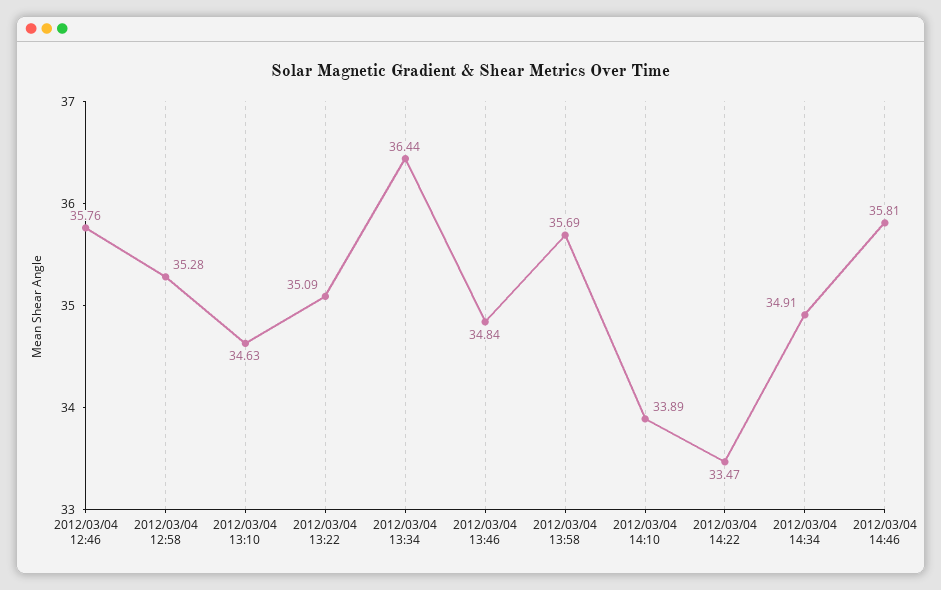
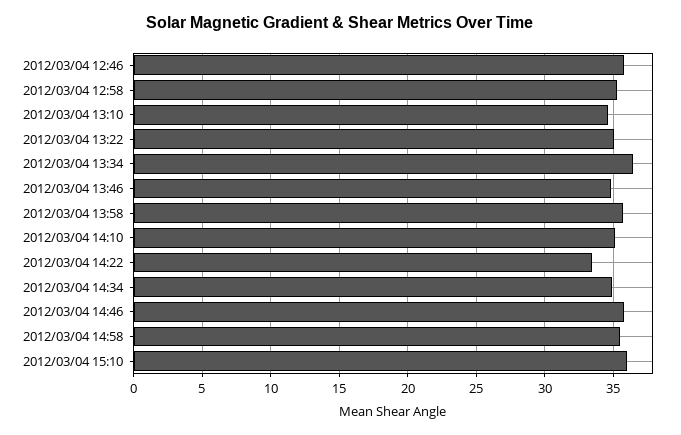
2012/03/04 14:10: 33.89 -> 35
2012/03/04 14:58: none -> 35.5
2012/03/04 15:10: none -> 36

